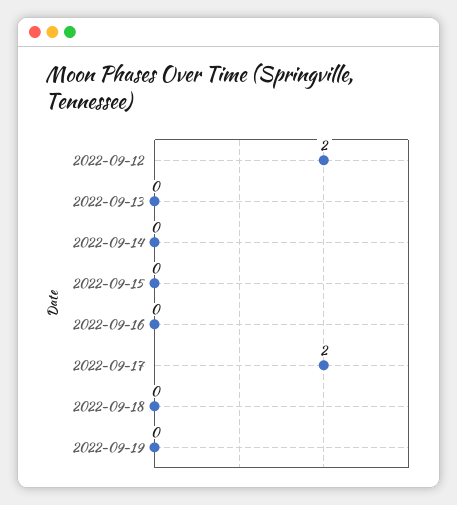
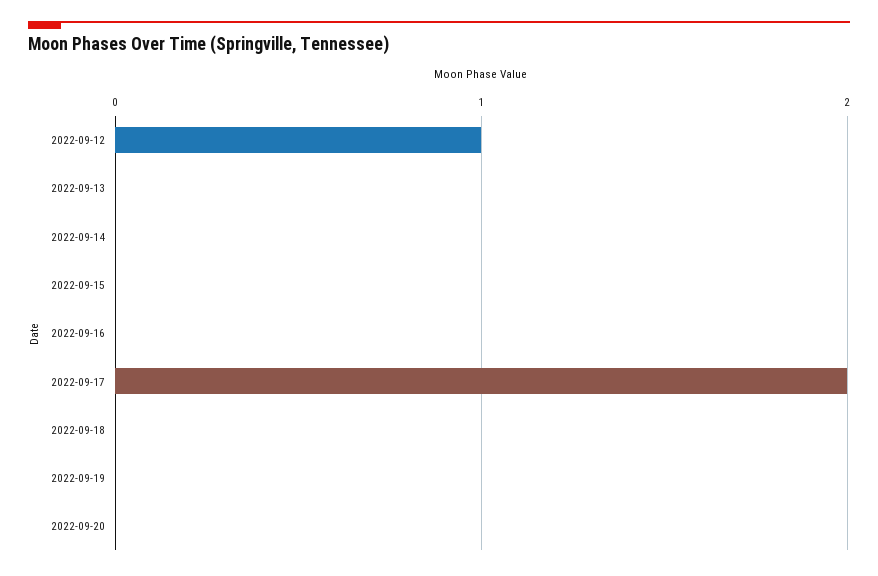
2022-09-12: 2 -> 1
2022-09-20: none -> 0

